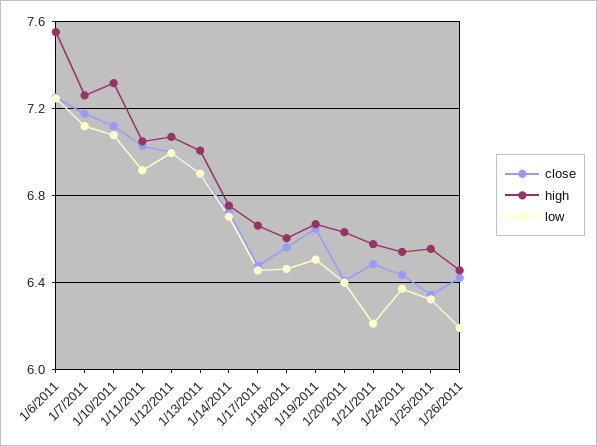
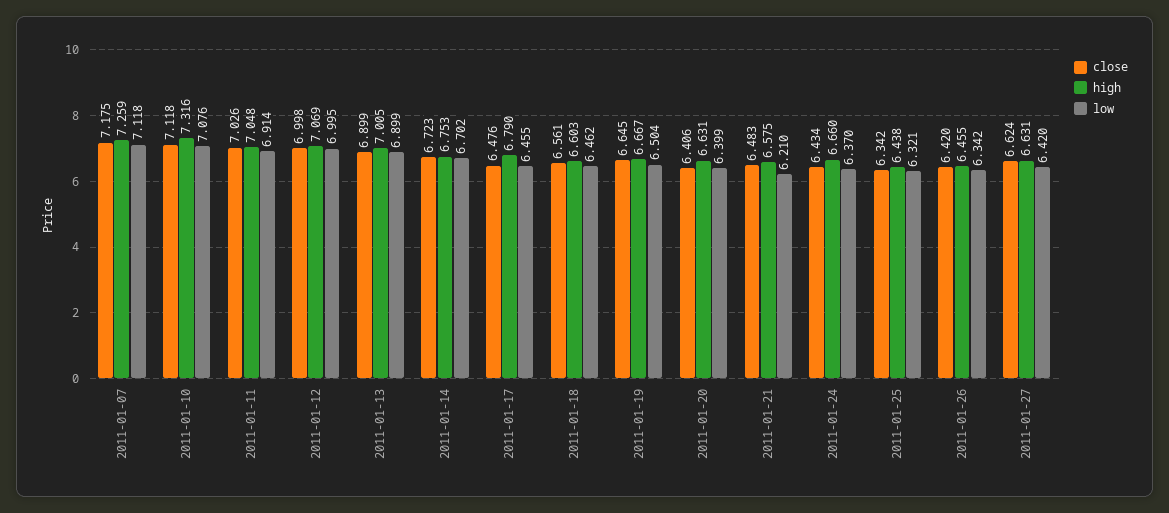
close, 1/6/2011: 7.25 -> none
high, 1/6/2011: 7.55 -> none
low, 1/6/2011: 7.25 -> none
high, 1/17/2011: 6.65 -> 6.79
high, 1/24/2011: 6.55 -> 6.66
high, 1/25/2011: 6.55 -> 6.438
low, 1/26/2011: 6.2 -> 6.342
close, 2011-01-27: none -> 6.624
high, 2011-01-27: none -> 6.631
low, 2011-01-27: none -> 6.42

